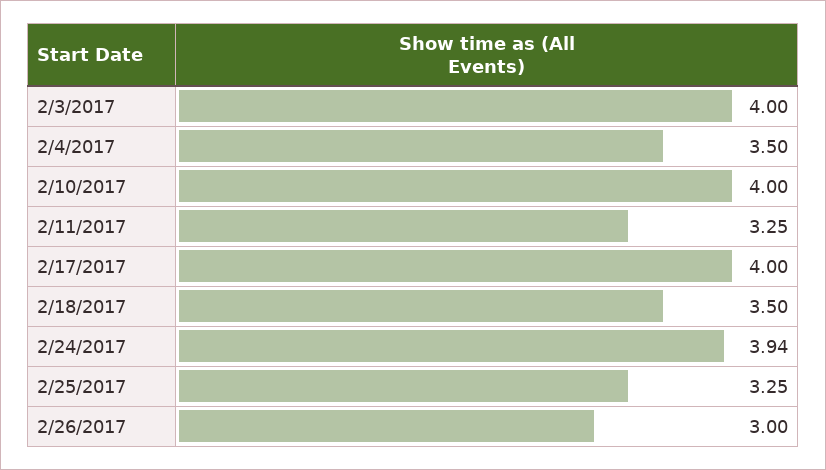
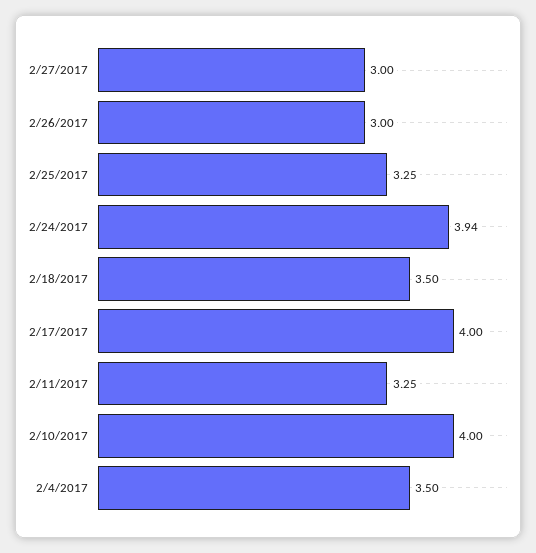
2/3/2017: 4 -> none
2/27/2017: none -> 3

